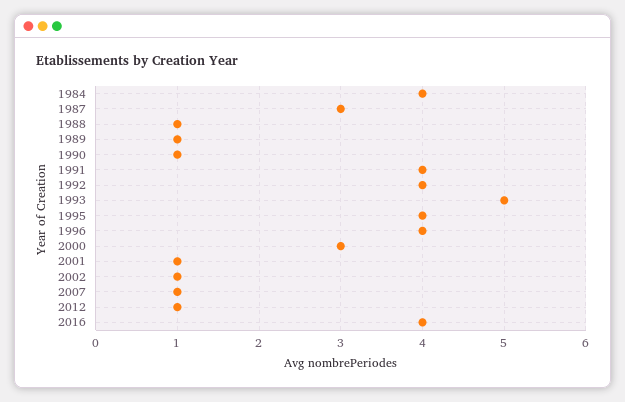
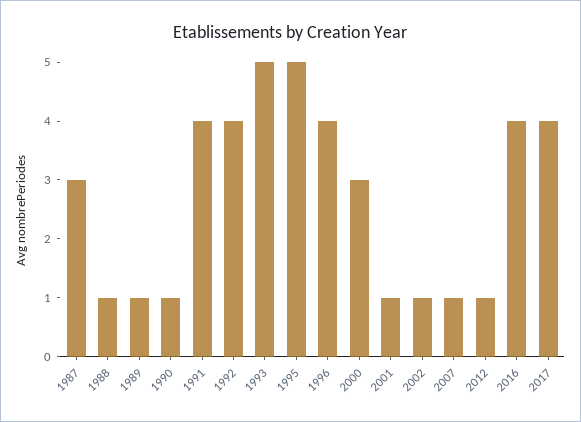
1984: 4 -> none
1995: 4 -> 5
2017: none -> 4

